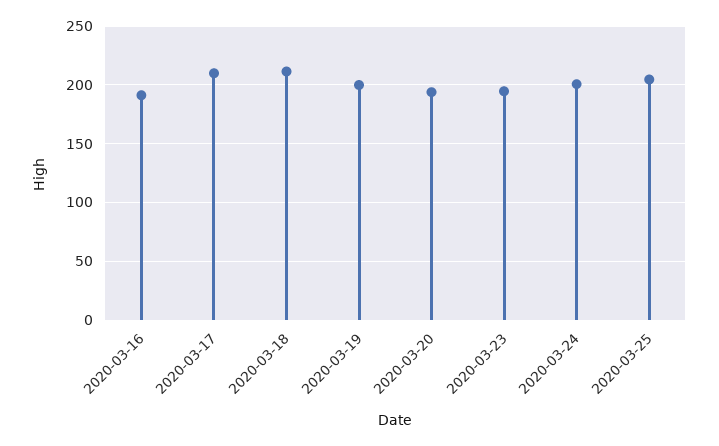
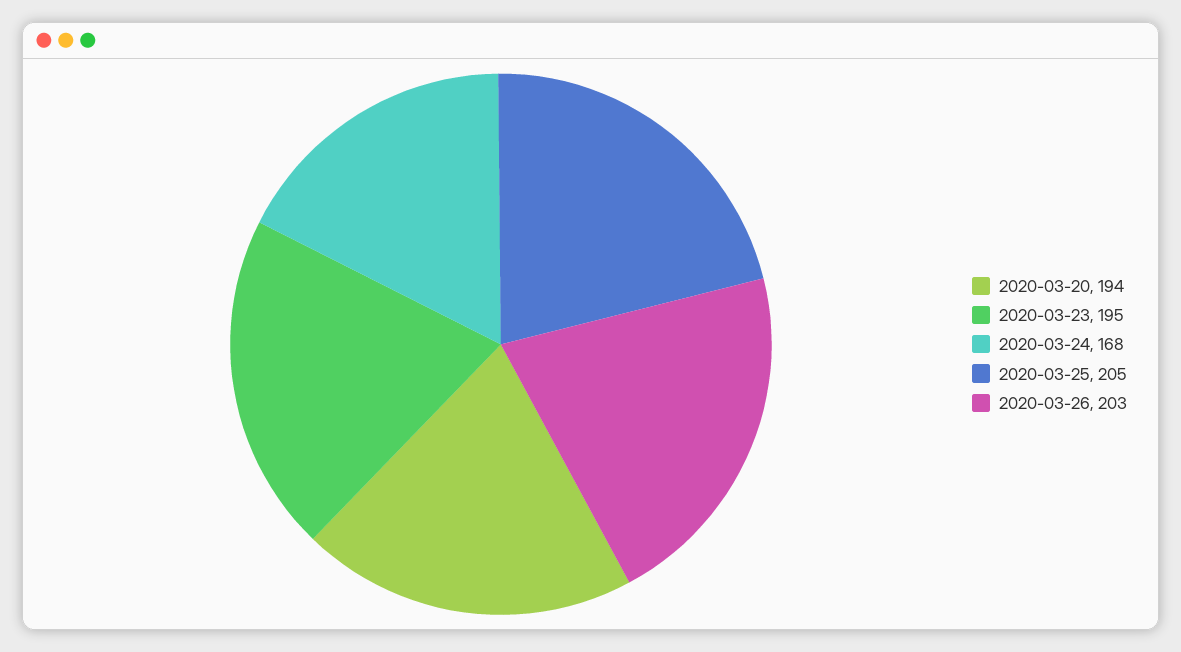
2020-03-16: 190 -> none
2020-03-17: 210 -> none
2020-03-18: 210 -> none
2020-03-19: 200 -> none
2020-03-24: 200 -> 168
2020-03-26: none -> 203

